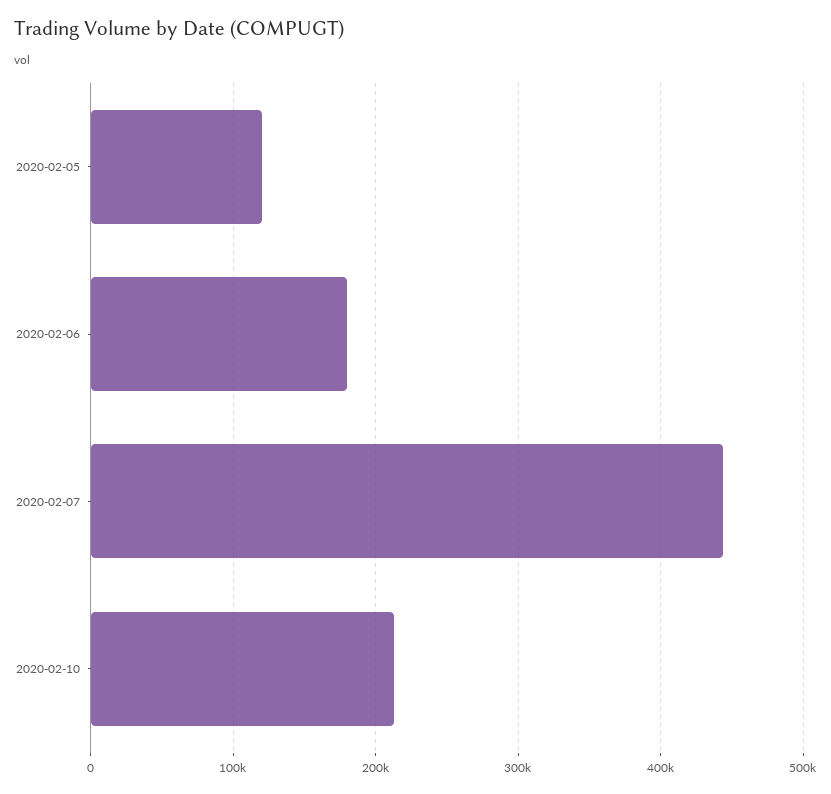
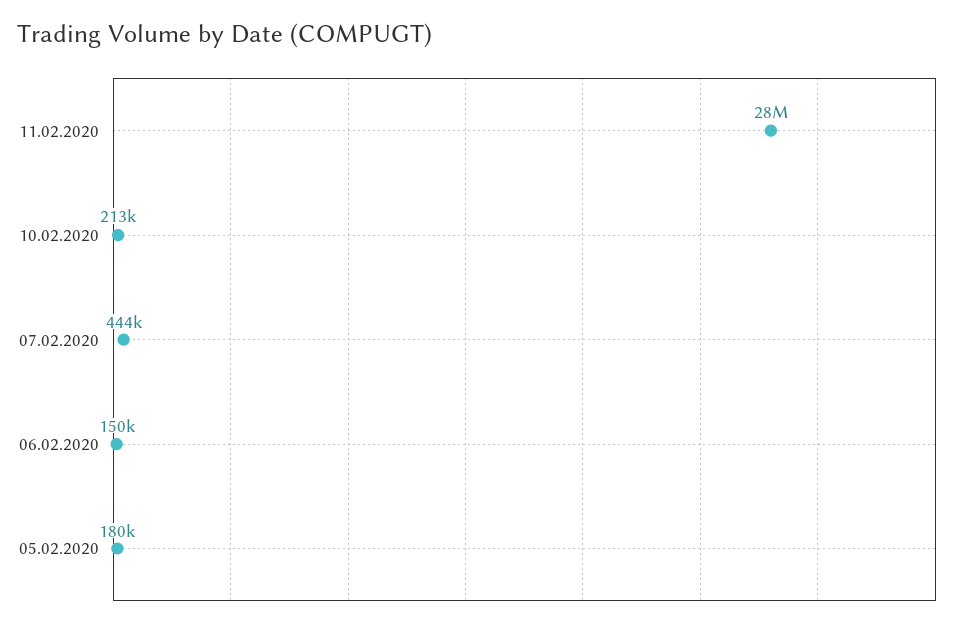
2020-02-05: 120000 -> 180000
2020-02-06: 180000 -> 150000
11.02.2020: none -> 28000000

